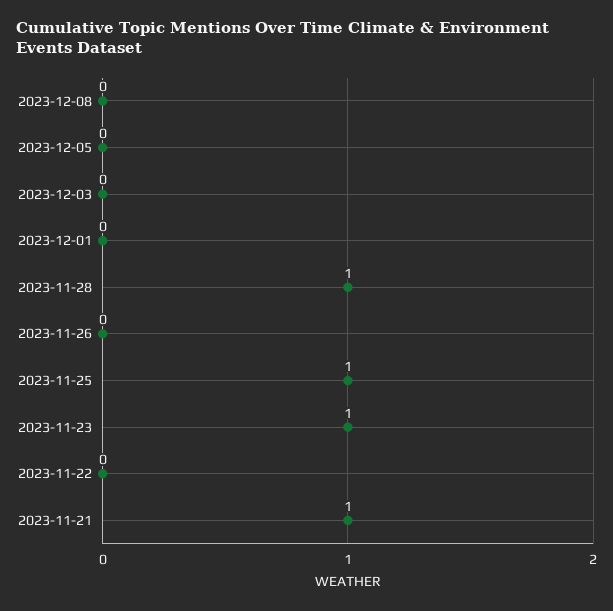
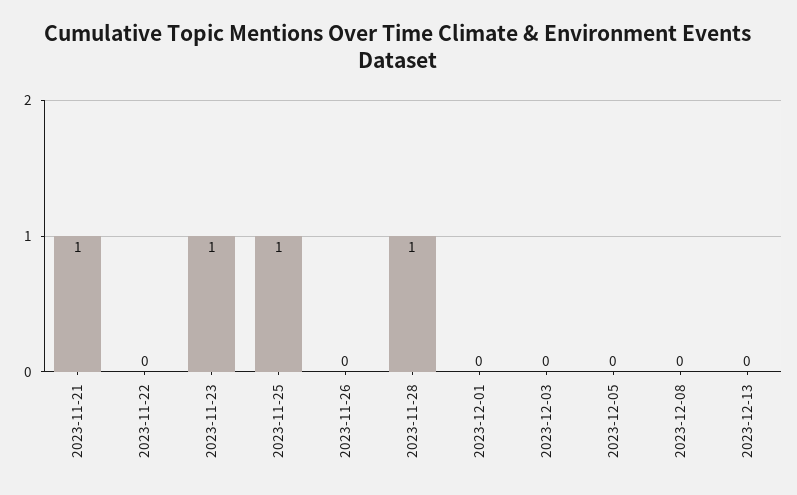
2023-12-13: none -> 0

